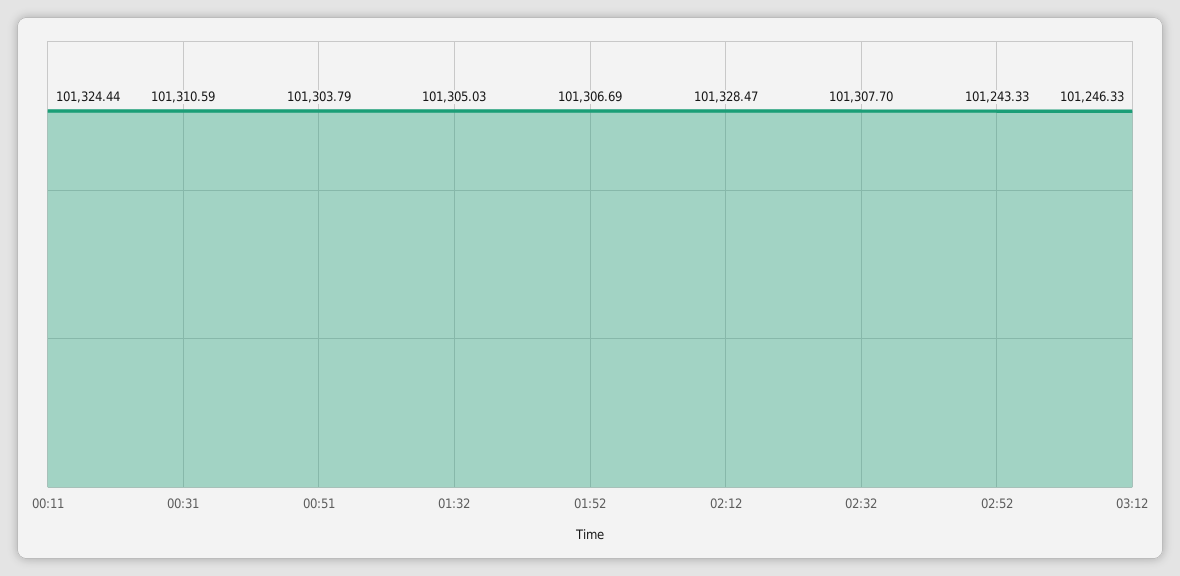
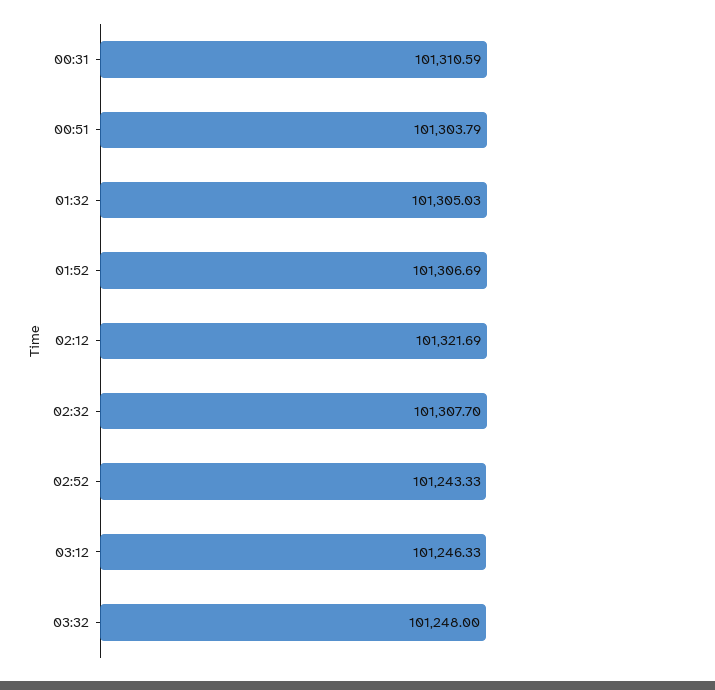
00:11: 101324.44 -> none
02:12: 101328.47 -> 101321.69
03:32: none -> 101248

